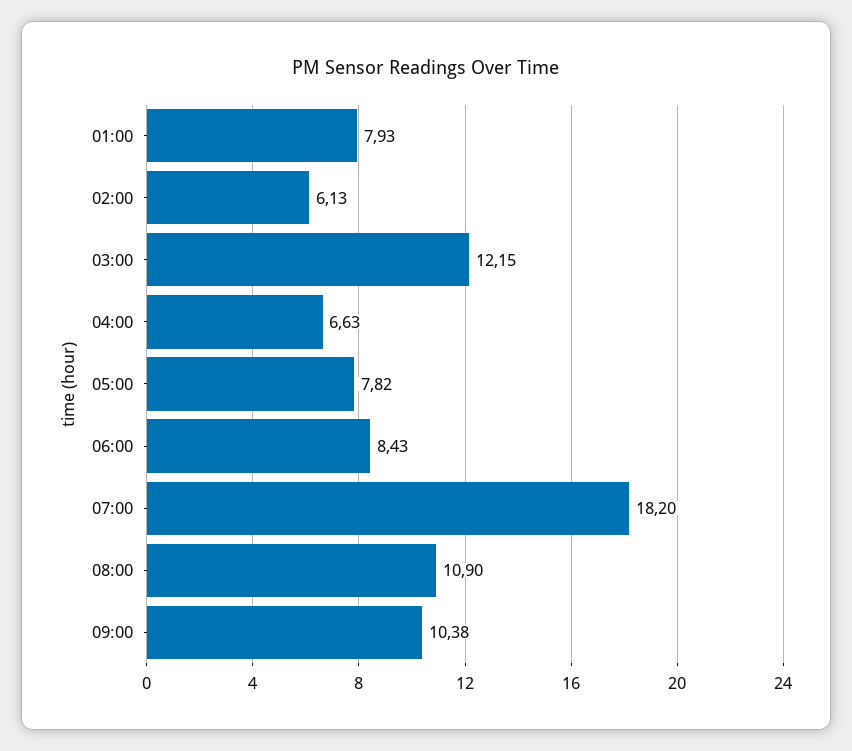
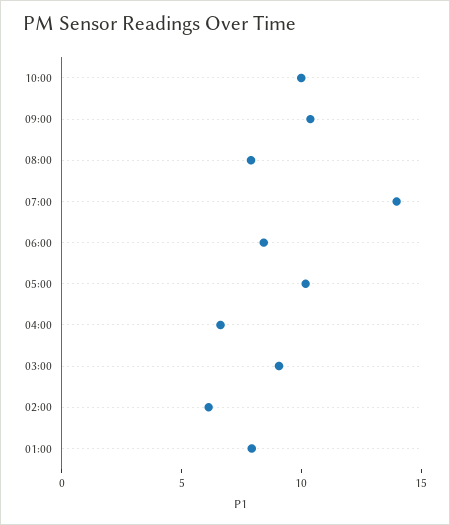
03:00: 12.15 -> 9
05:00: 7.82 -> 10
07:00: 18.2 -> 14
08:00: 10.9 -> 8
10:00: none -> 10

